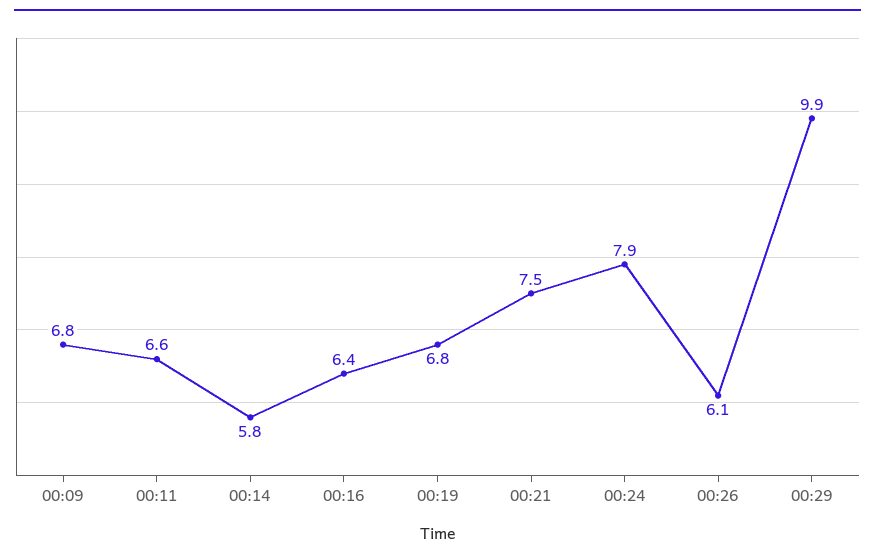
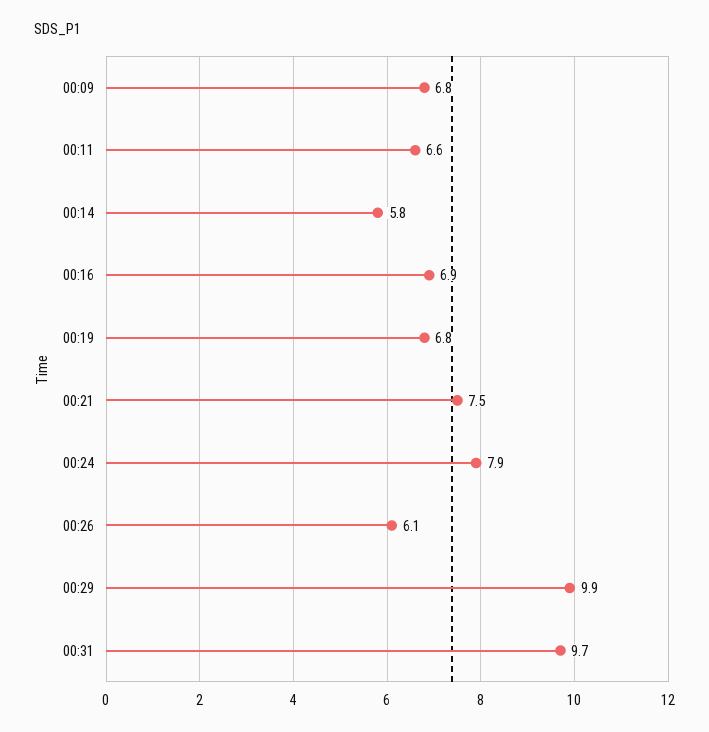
00:16: 6.4 -> 6.9
00:31: none -> 9.7

